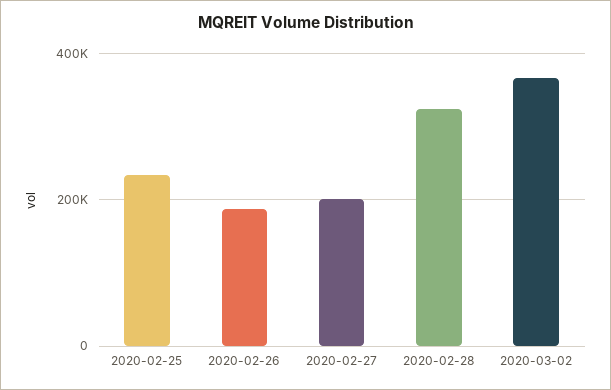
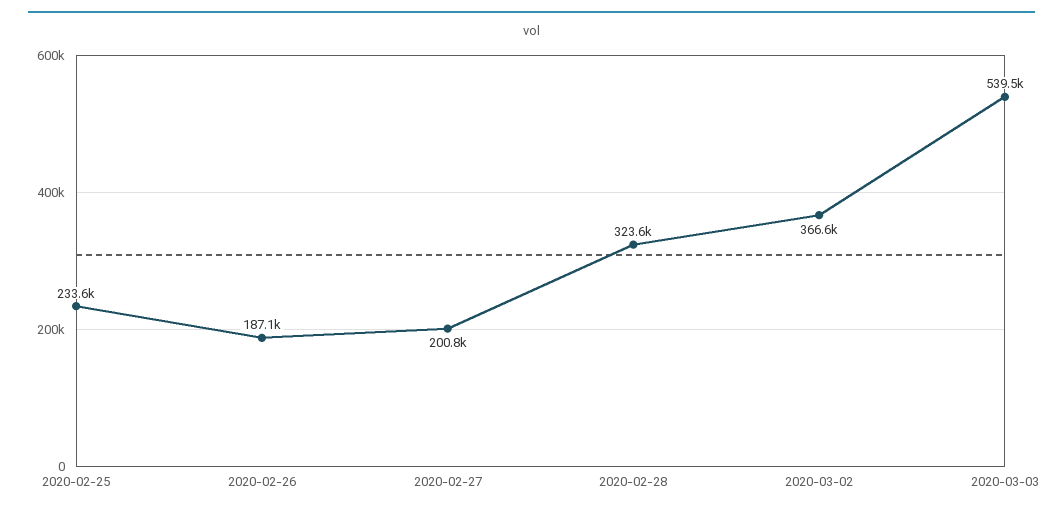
2020-03-03: none -> 539500

